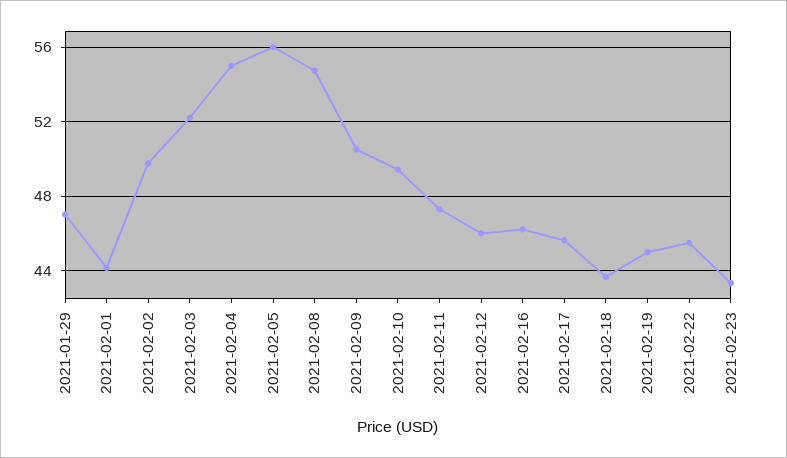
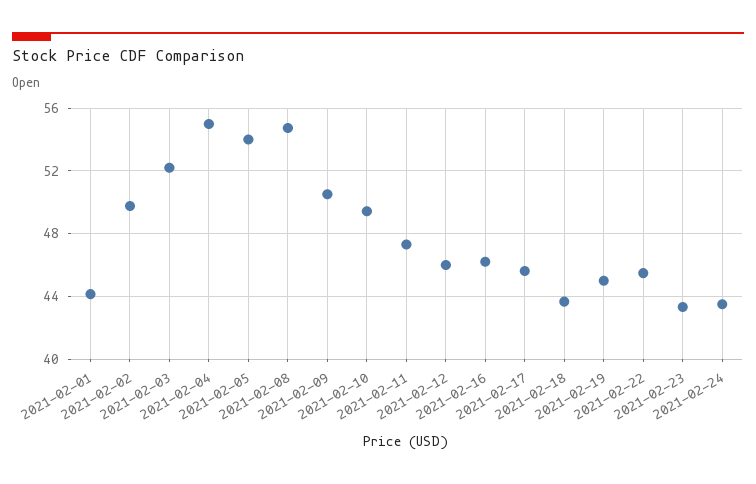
2021-01-29: 47 -> none
2021-02-05: 56 -> 54
2021-02-24: none -> 43.5

